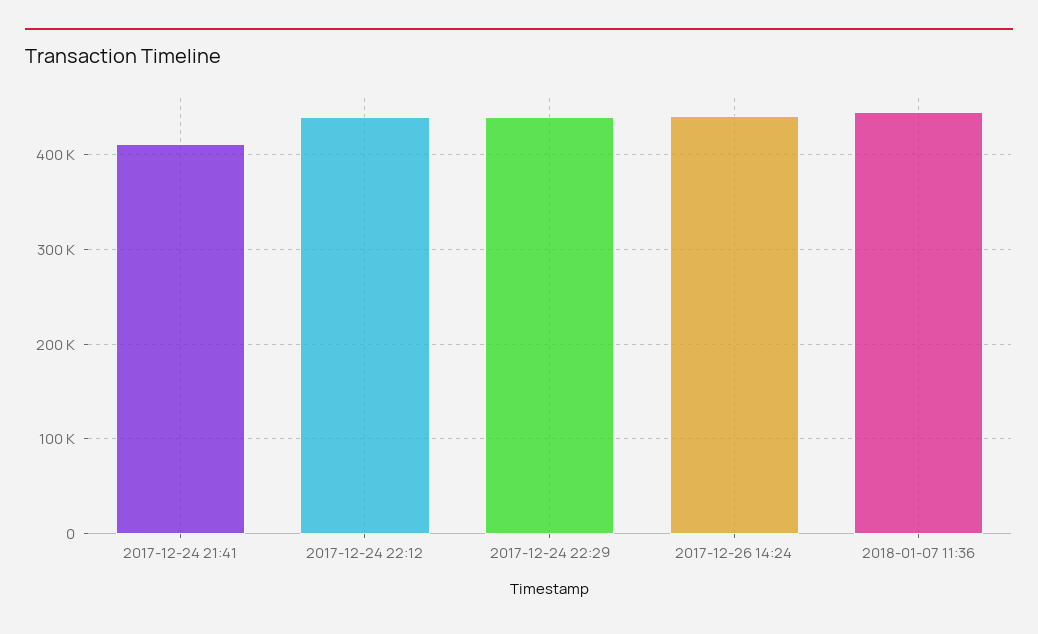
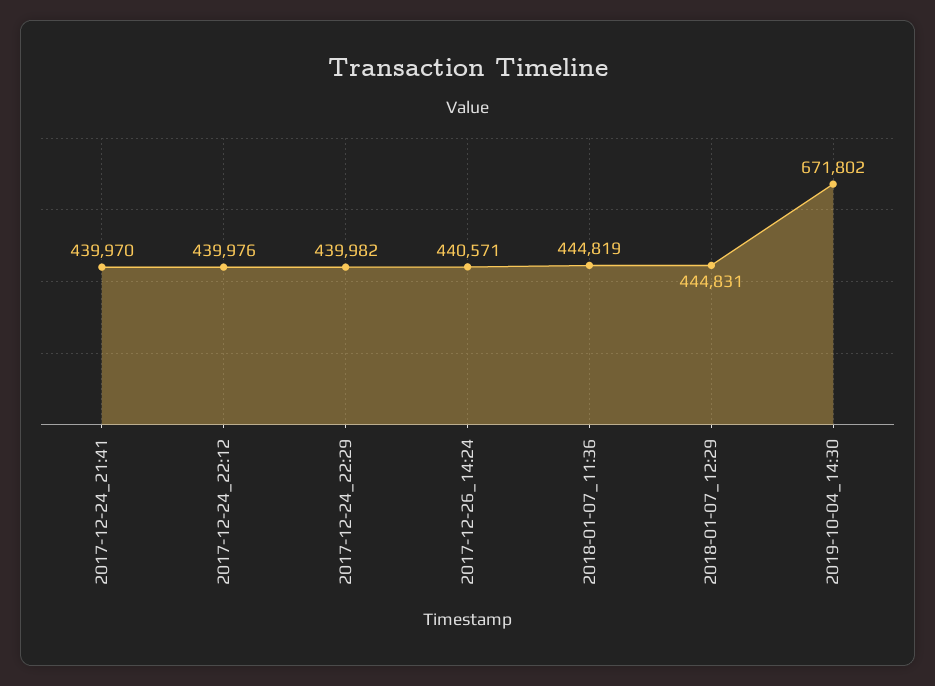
2017-12-24 21:41: 410000 -> 439970
2018-01-07_12:29: none -> 444831
2019-10-04_14:30: none -> 671802

